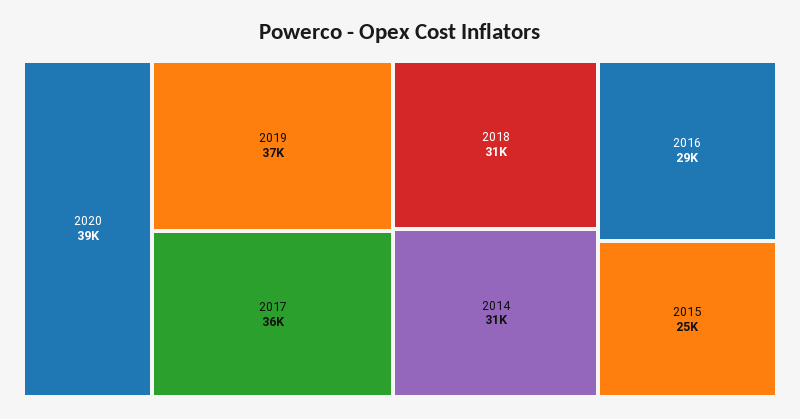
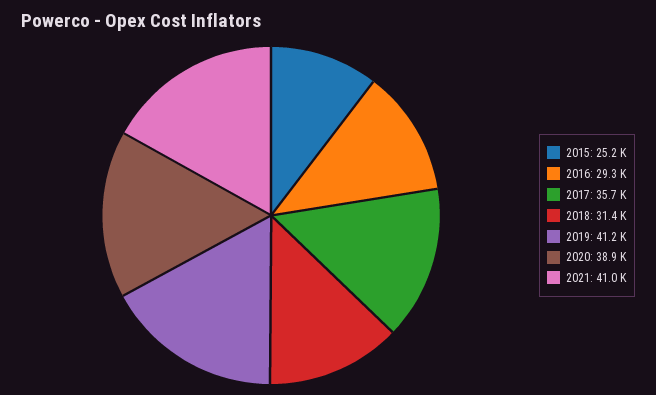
2019: 37000 -> 41200
2014: 31000 -> none
2021: none -> 41000

